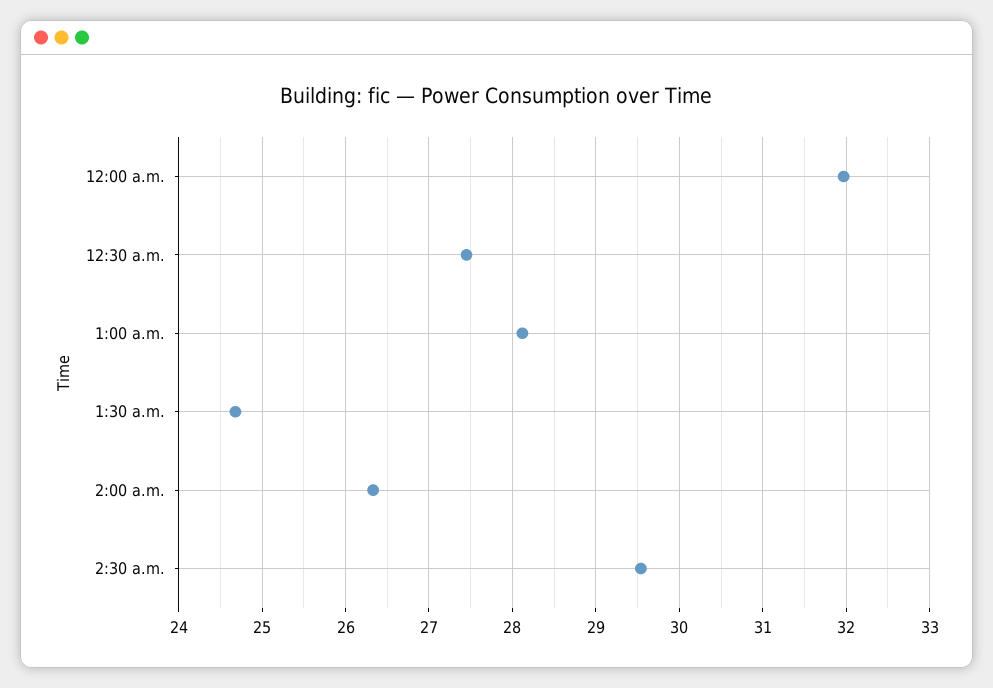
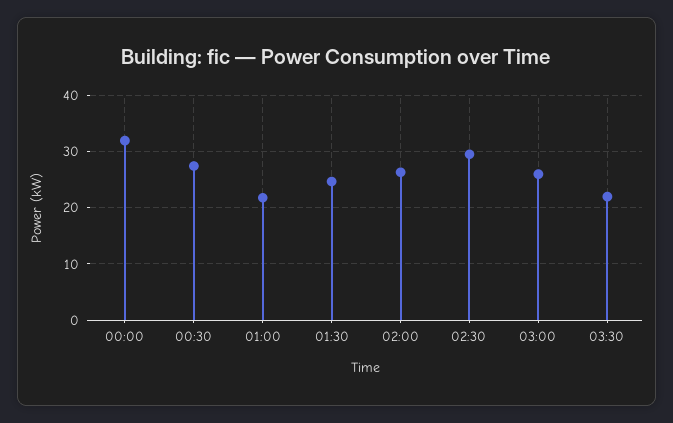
1:00 a.m.: 28.1 -> 22
03:00: none -> 26
03:30: none -> 22

